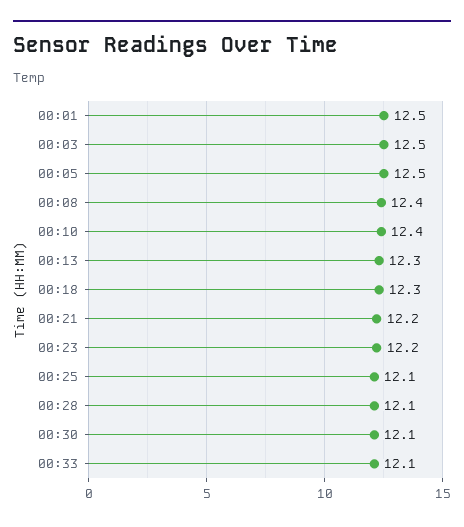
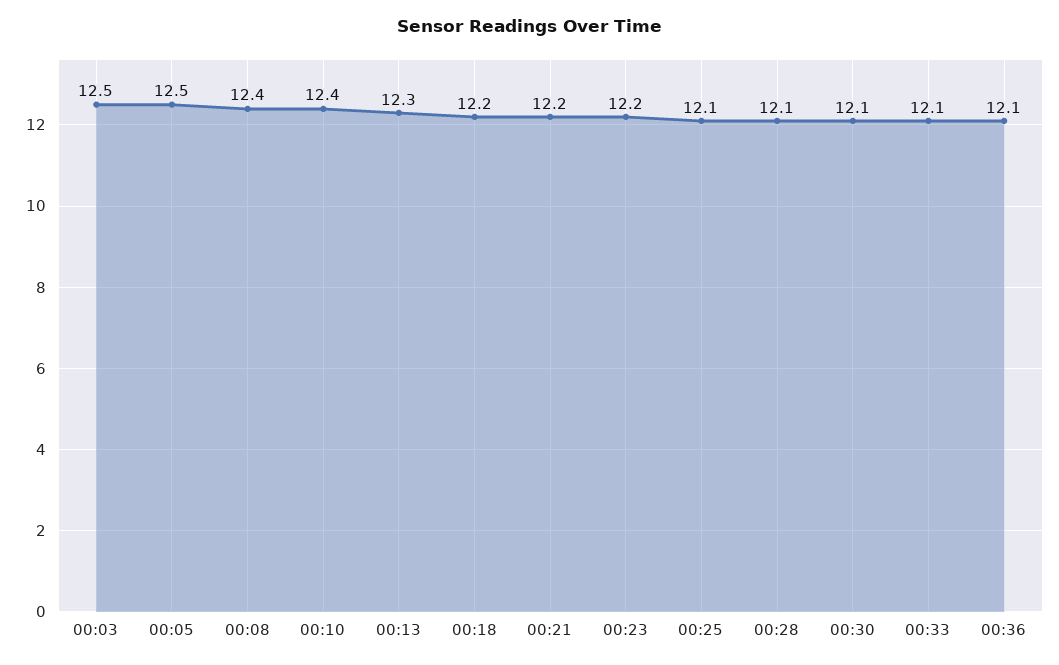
00:01: 12.5 -> none
00:18: 12.3 -> 12.2
00:36: none -> 12.1

